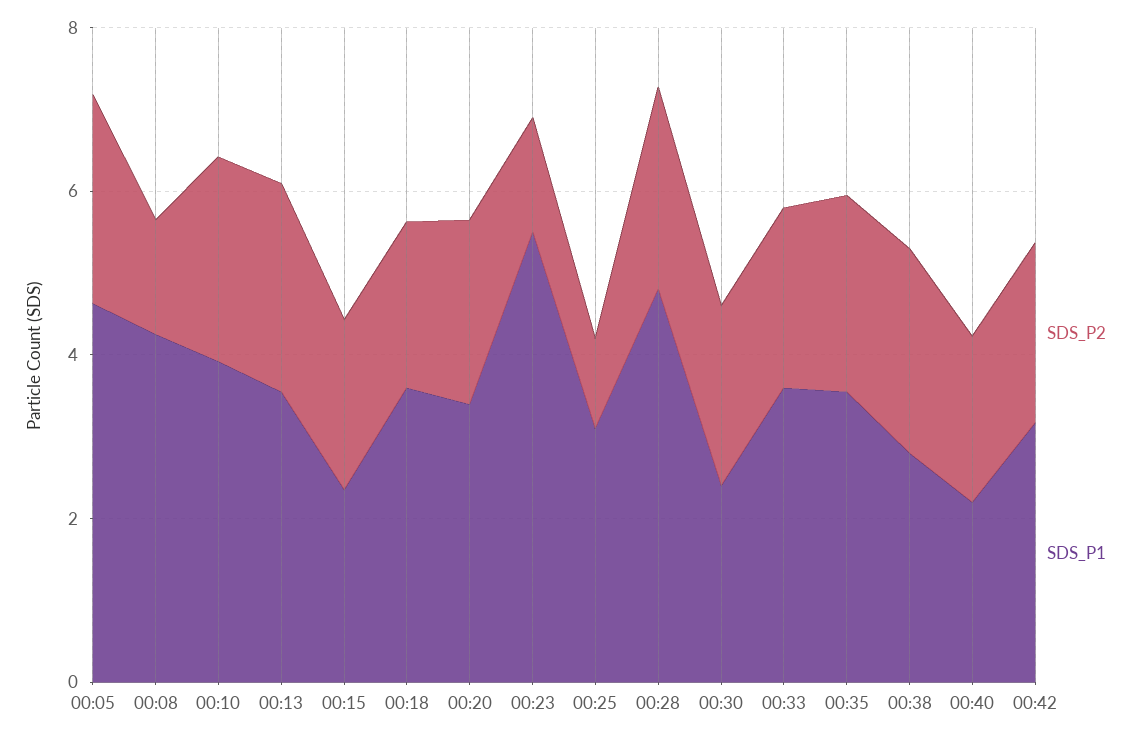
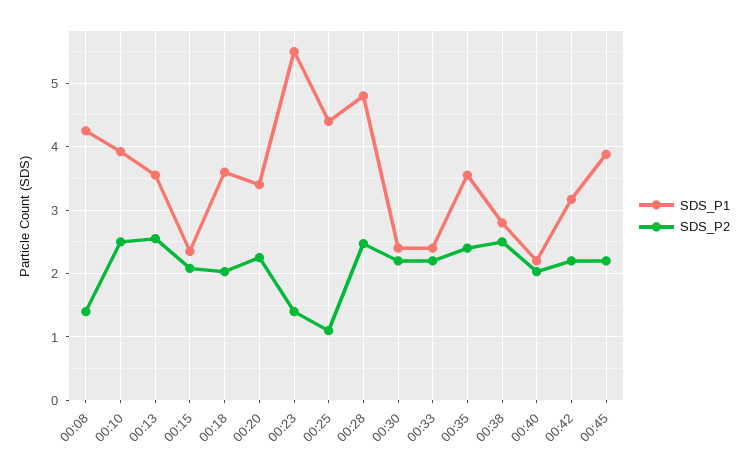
SDS_P2, 00:05: 2.5 -> none
SDS_P1, 00:05: 4.5 -> none
SDS_P1, 00:25: 3 -> 4.4
SDS_P1, 00:33: 3.5 -> 2.4
SDS_P1, 00:45: none -> 3.9
SDS_P2, 00:45: none -> 2.2

